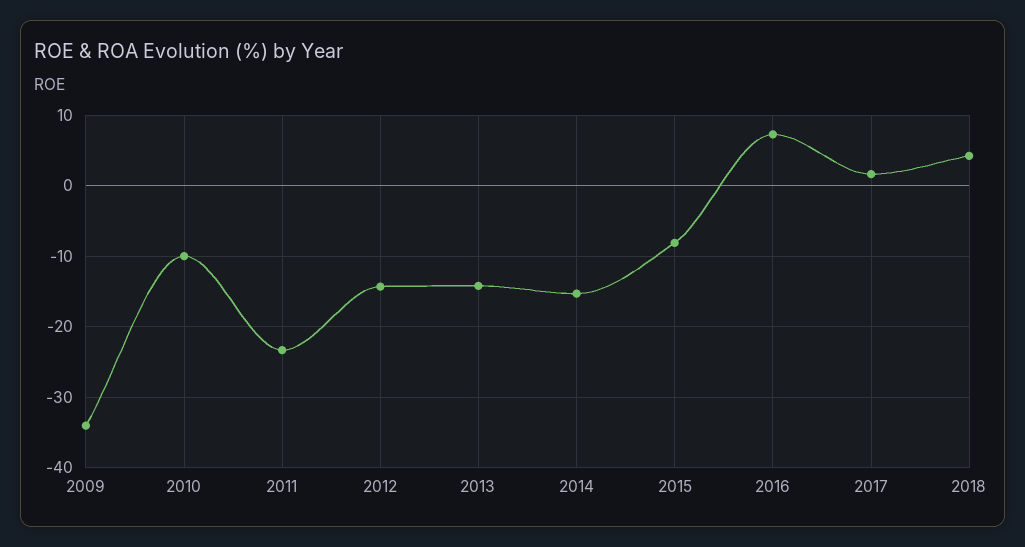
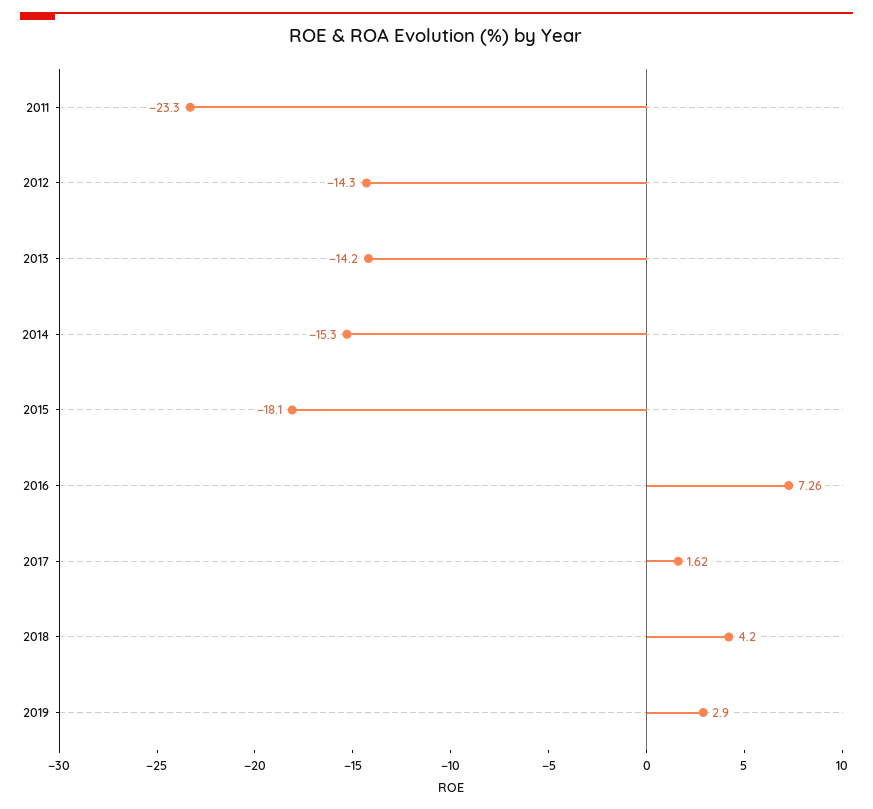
2009: -34 -> none
2010: -10 -> none
2015: -8 -> -18.1
2019: none -> 2.9

